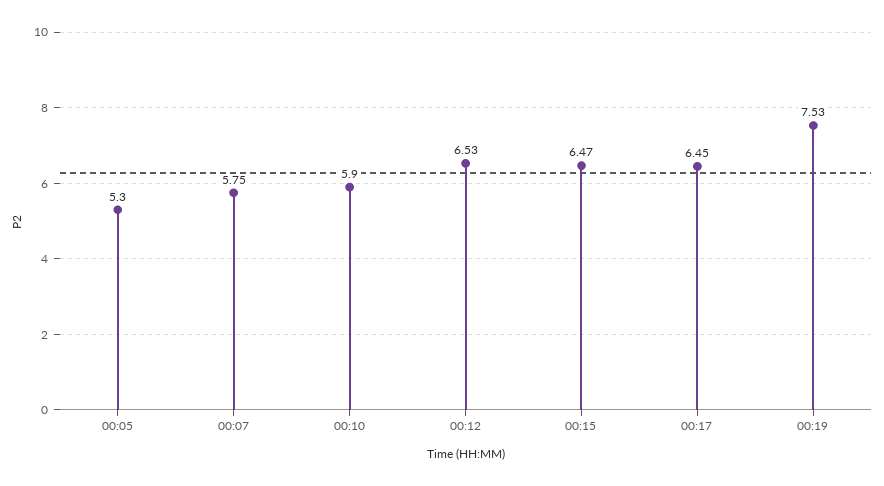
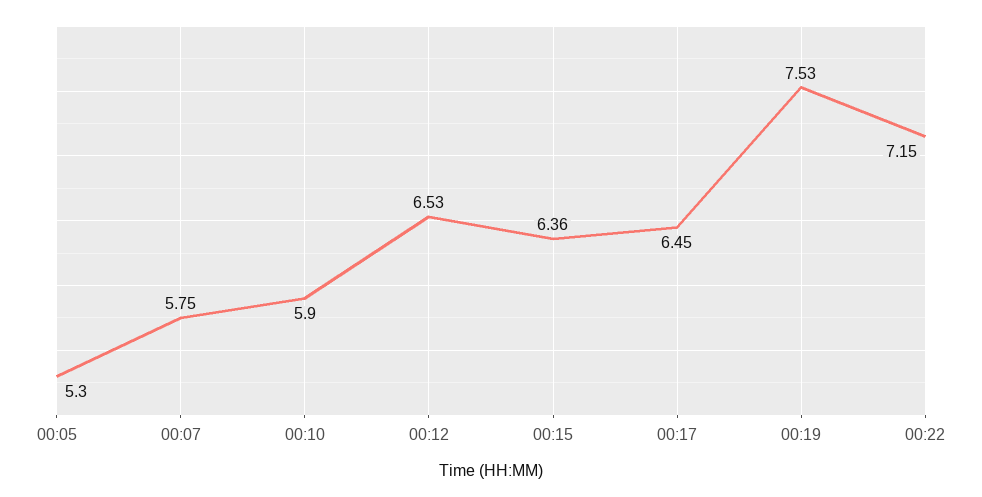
00:15: 6.47 -> 6.36
00:22: none -> 7.15

